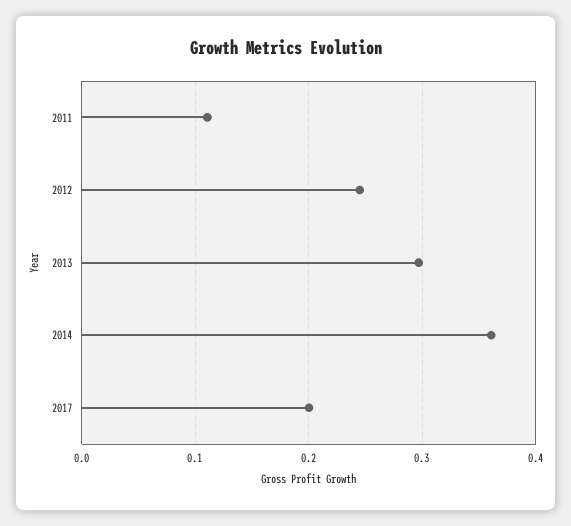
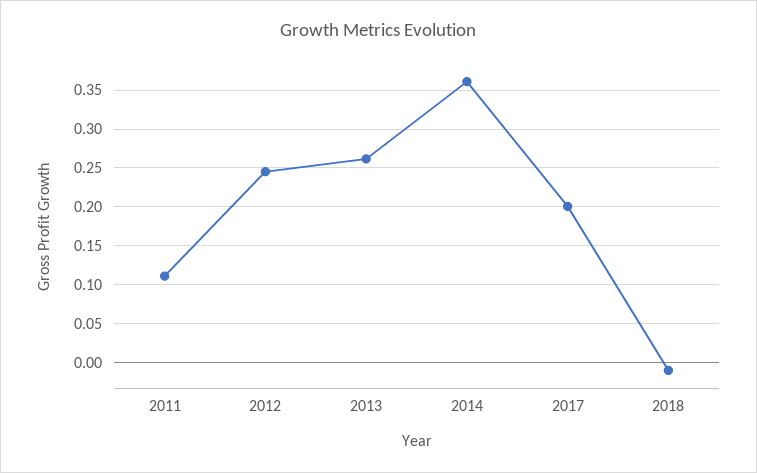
2013: 0.3 -> 0.26
2018: none -> -0.01

